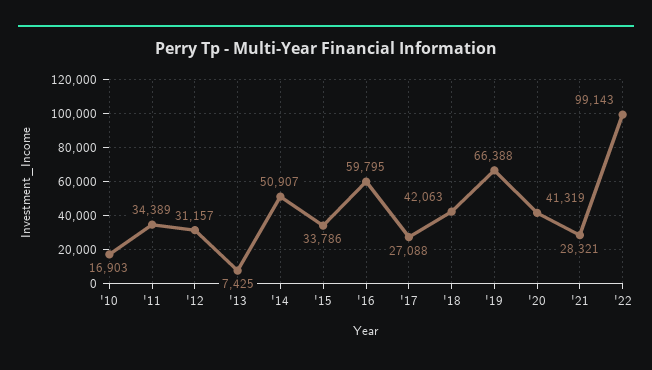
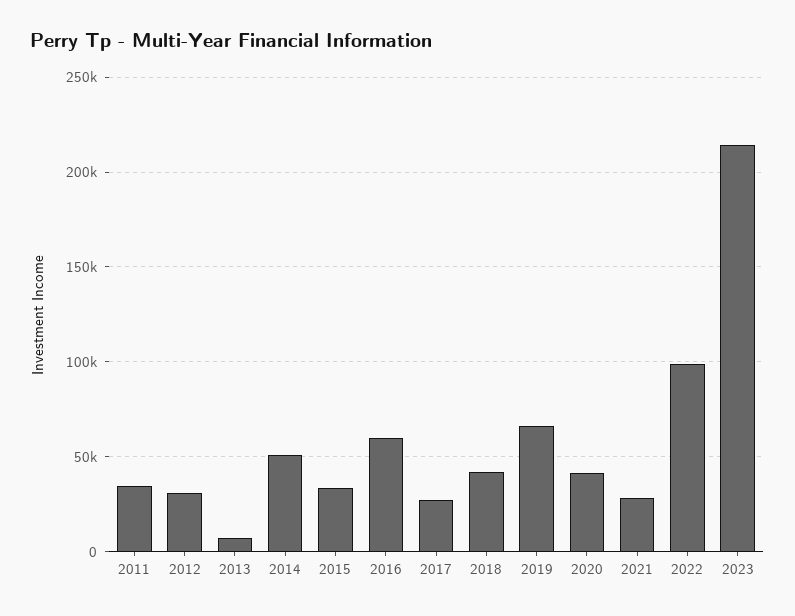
'10: 16903 -> none
2023: none -> 215000

